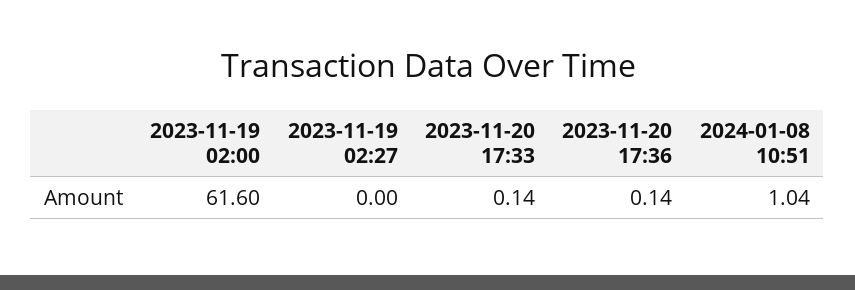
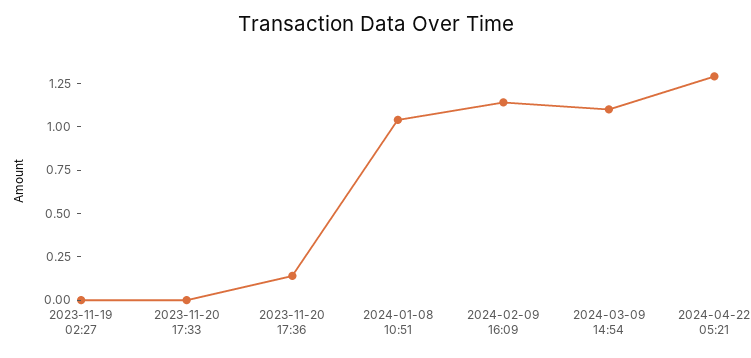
2023-11-19 02:00: 61.6 -> none
2023-11-20 17:33: 0.14 -> 0
2024-02-09 16:09: none -> 1.15
2024-03-09 14:54: none -> 1.1
2024-04-22 05:21: none -> 1.3

